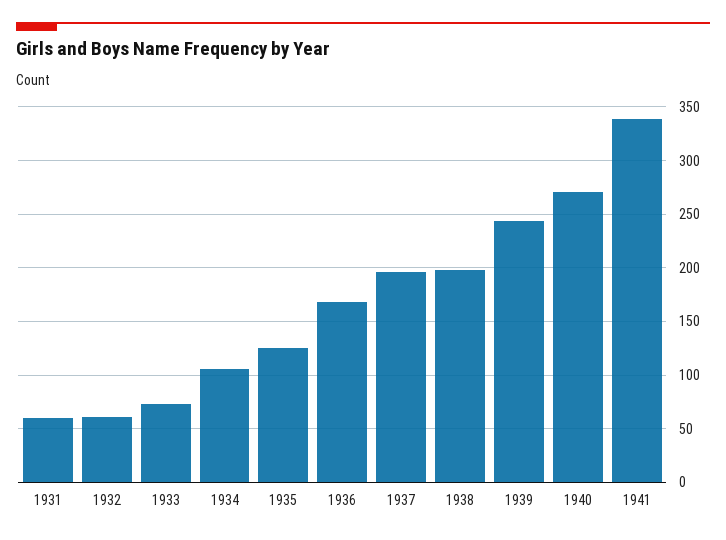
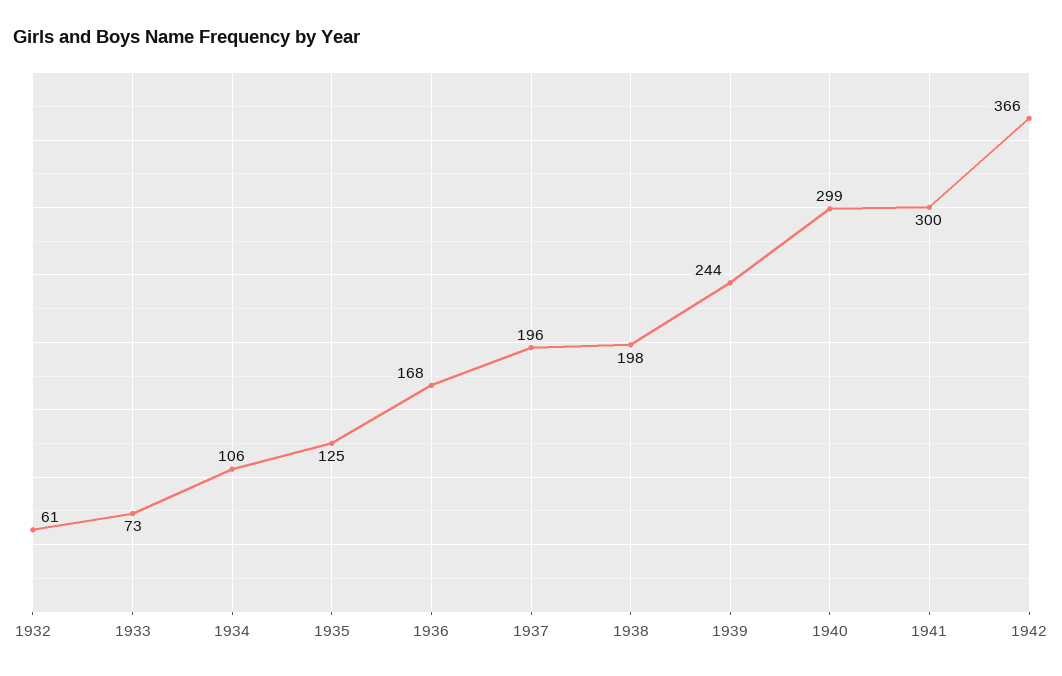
1931: 60 -> none
1940: 270 -> 299
1941: 340 -> 300
1942: none -> 366

